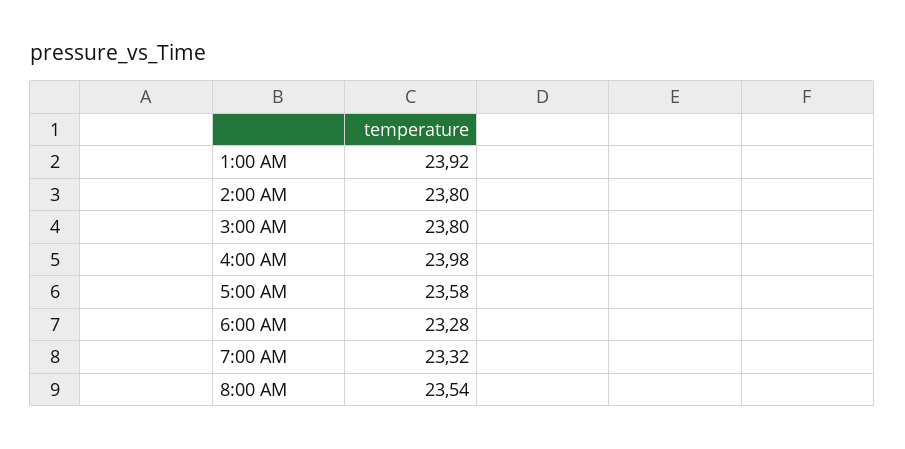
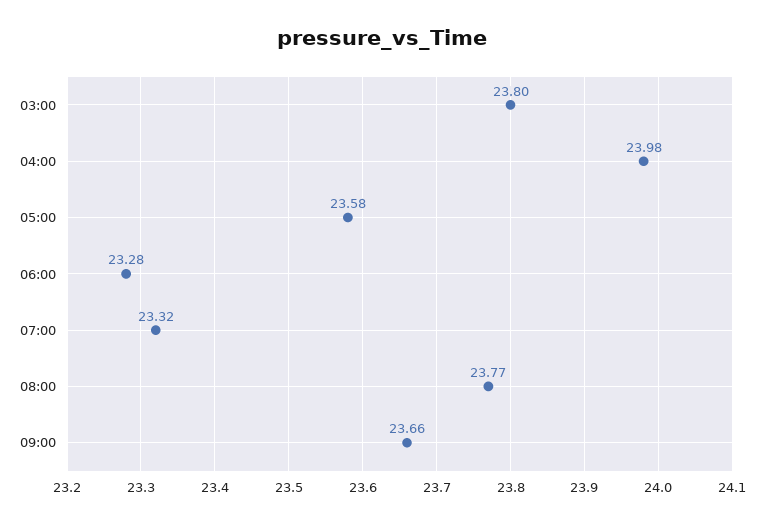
1:00 AM: 23.92 -> none
2:00 AM: 23.8 -> none
8:00 AM: 23.54 -> 23.77
09:00: none -> 23.66

